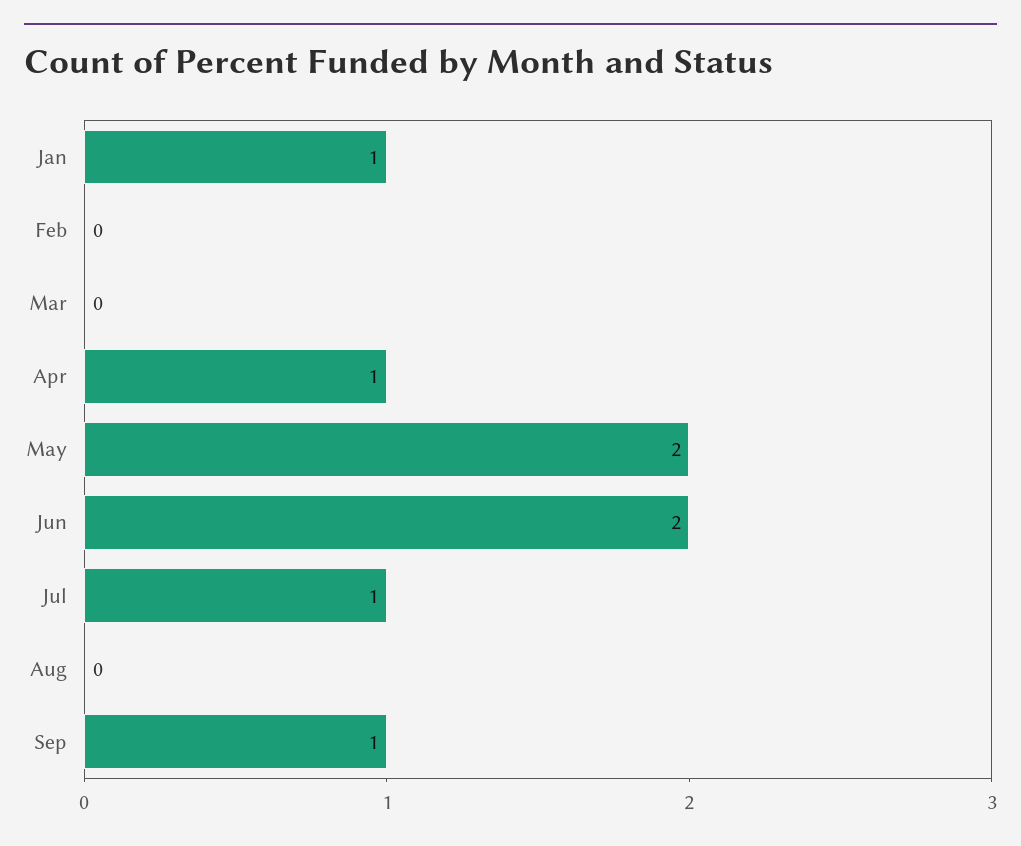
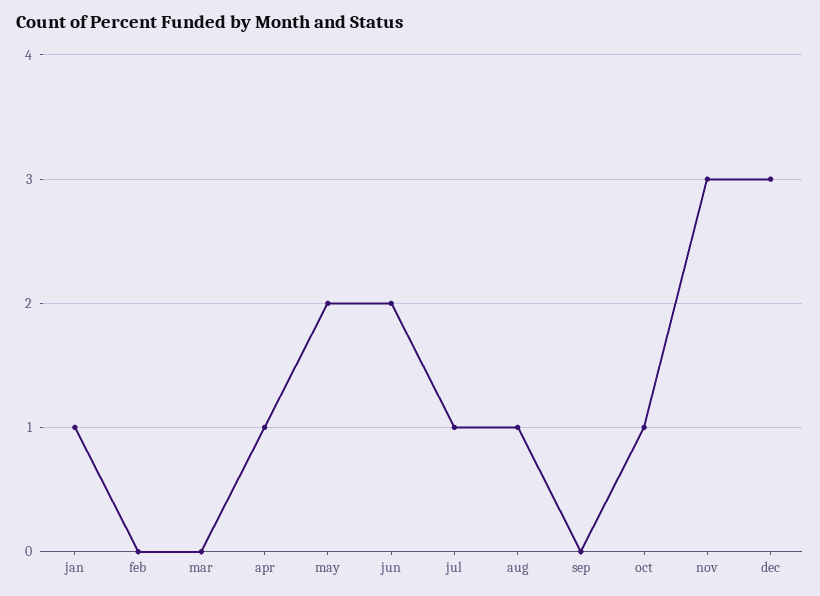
Aug: 0 -> 1
Sep: 1 -> 0
oct: none -> 1
nov: none -> 3
dec: none -> 3

